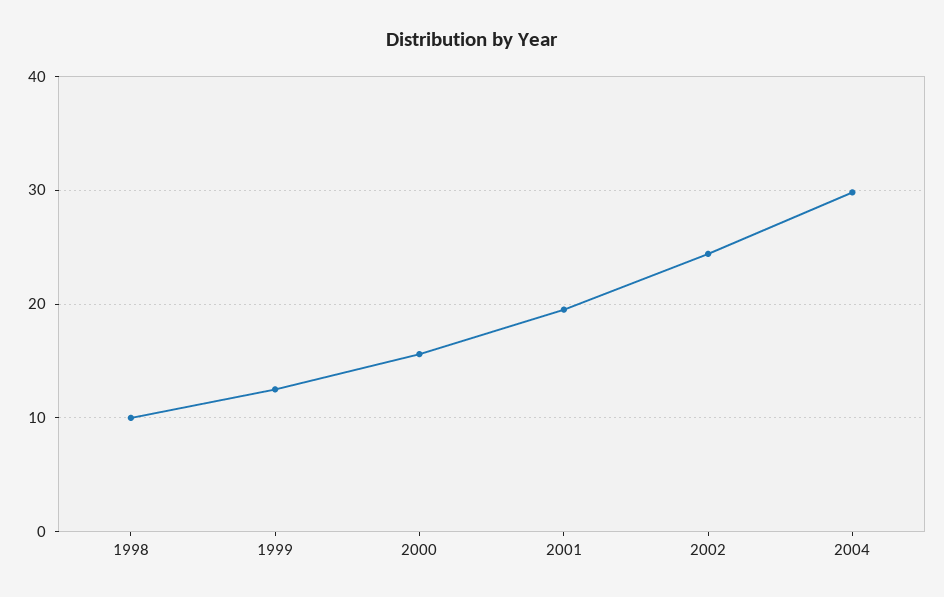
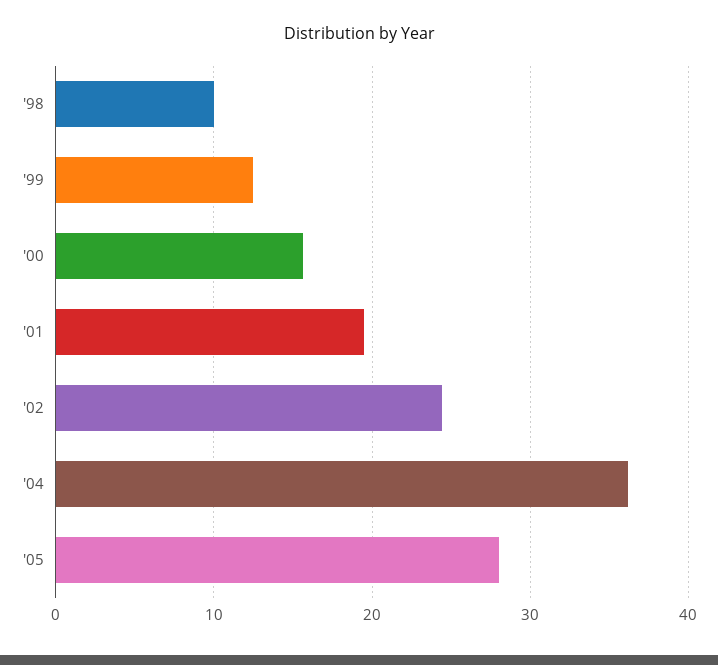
2004: 30 -> 36
'05: none -> 28

